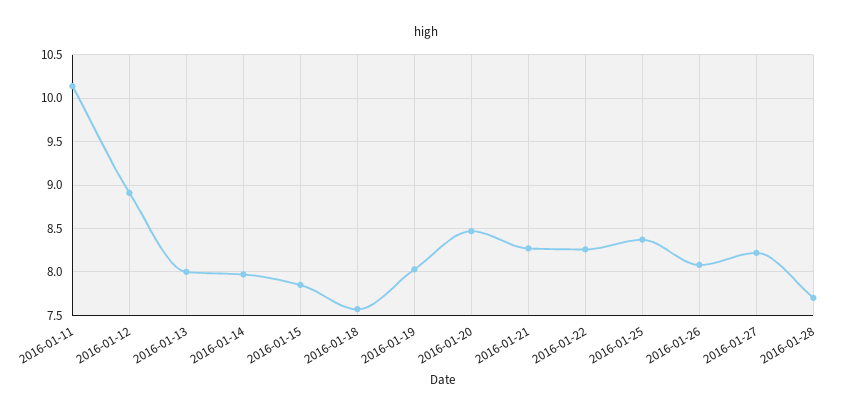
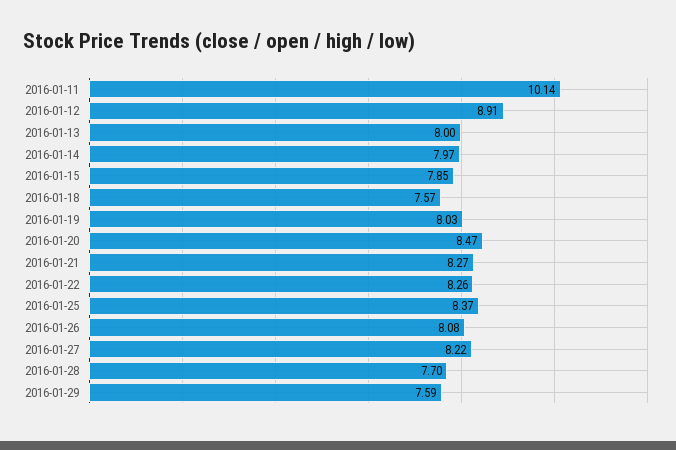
2016-01-29: none -> 7.59

